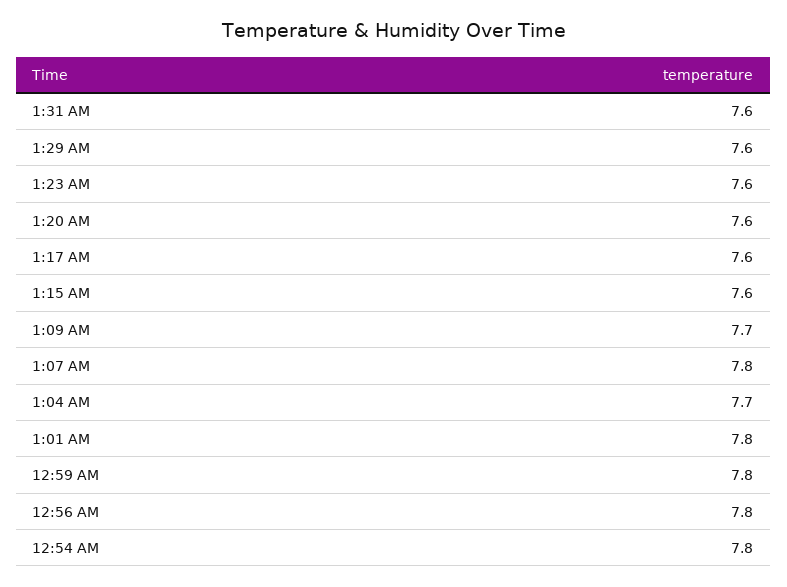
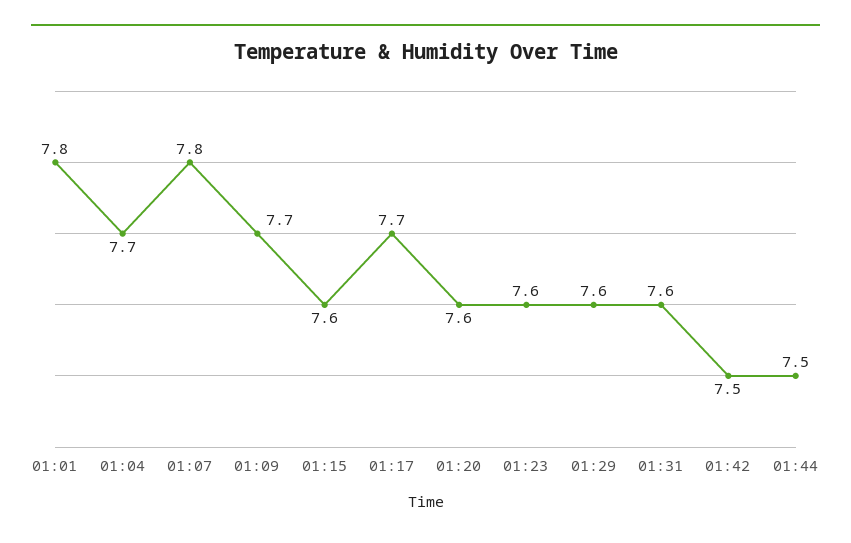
1:17 AM: 7.6 -> 7.7
12:59 AM: 7.8 -> none
12:56 AM: 7.8 -> none
12:54 AM: 7.8 -> none
01:42: none -> 7.5
01:44: none -> 7.5

